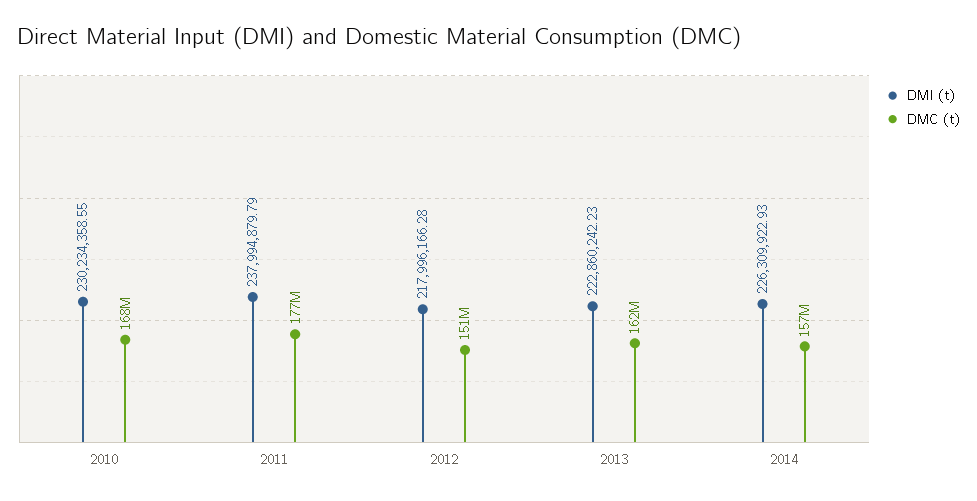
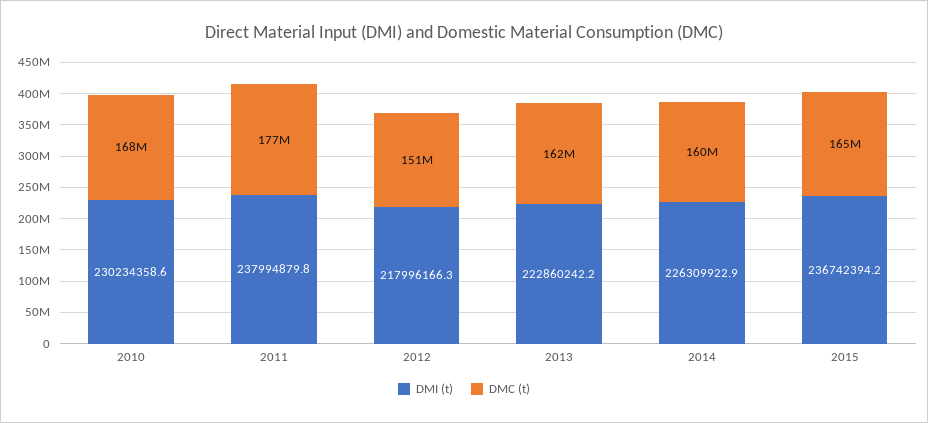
DMC (t), 2014: 157000000 -> 160000000
DMI (t), 2015: none -> 236742394.2
DMC (t), 2015: none -> 165000000

